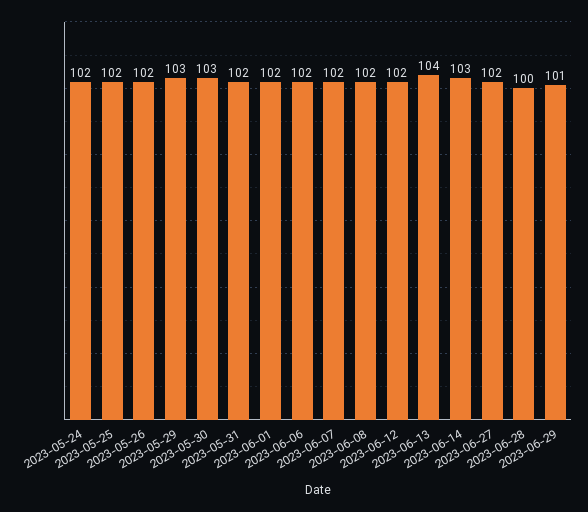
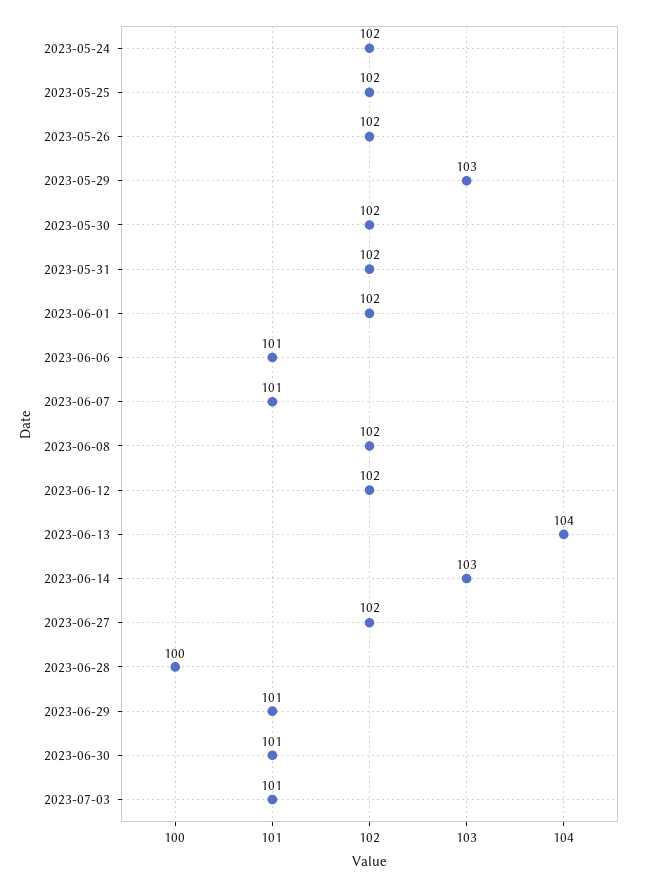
2023-05-30: 103 -> 102
2023-06-06: 102 -> 101
2023-06-07: 102 -> 101
2023-06-30: none -> 101
2023-07-03: none -> 101

